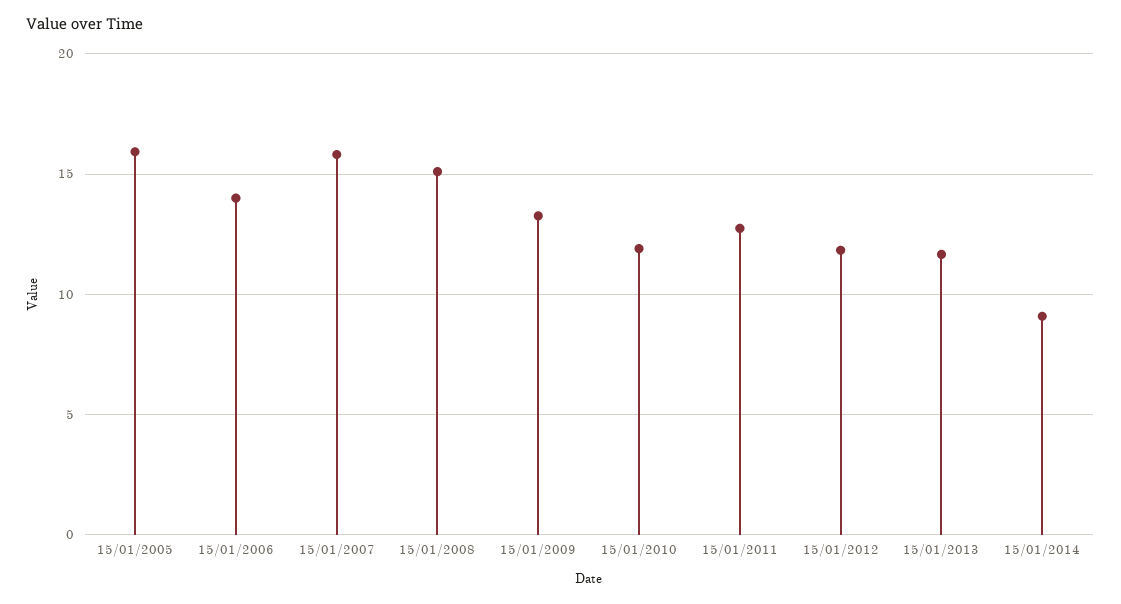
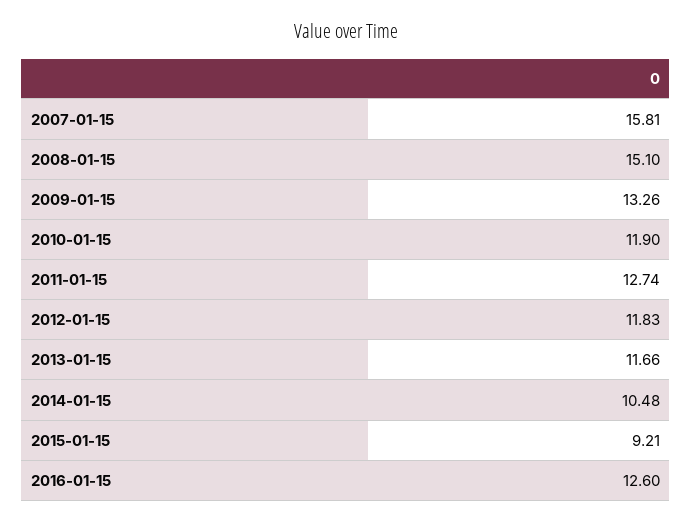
15/01/2005: 16 -> none
15/01/2006: 14 -> none
15/01/2014: 9 -> 10.48
2015-01-15: none -> 9.21
2016-01-15: none -> 12.6

